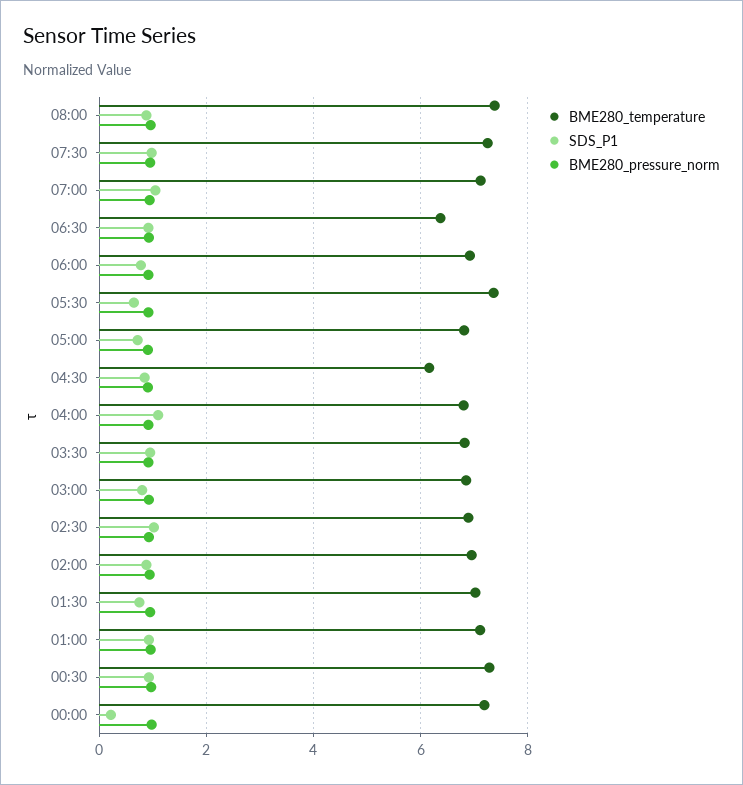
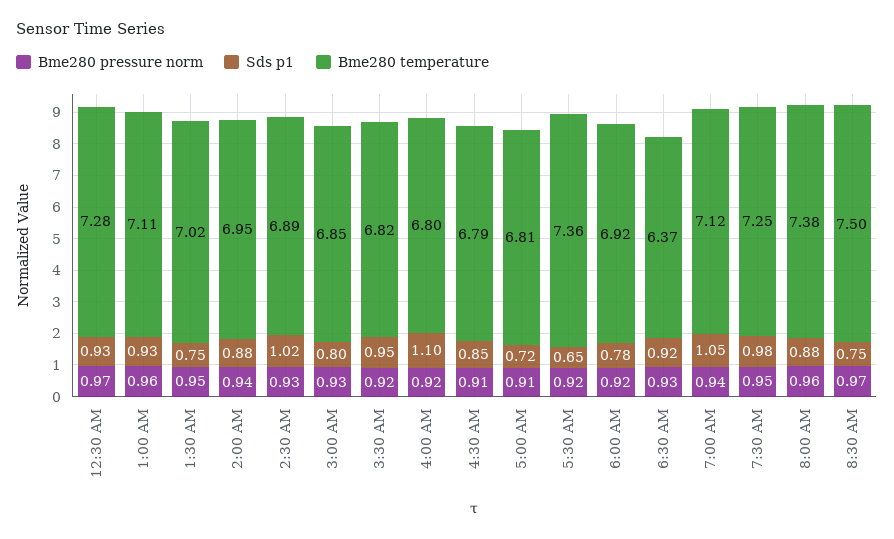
BME280_temperature, 04:30: 6.2 -> 6.79
BME280_temperature, 00:00: 7.2 -> none
SDS_P1, 00:00: 0.2 -> none
BME280_pressure_norm, 00:00: 1 -> none
BME280_pressure_norm, 8:30 AM: none -> 0.97
SDS_P1, 8:30 AM: none -> 0.75
BME280_temperature, 8:30 AM: none -> 7.5

